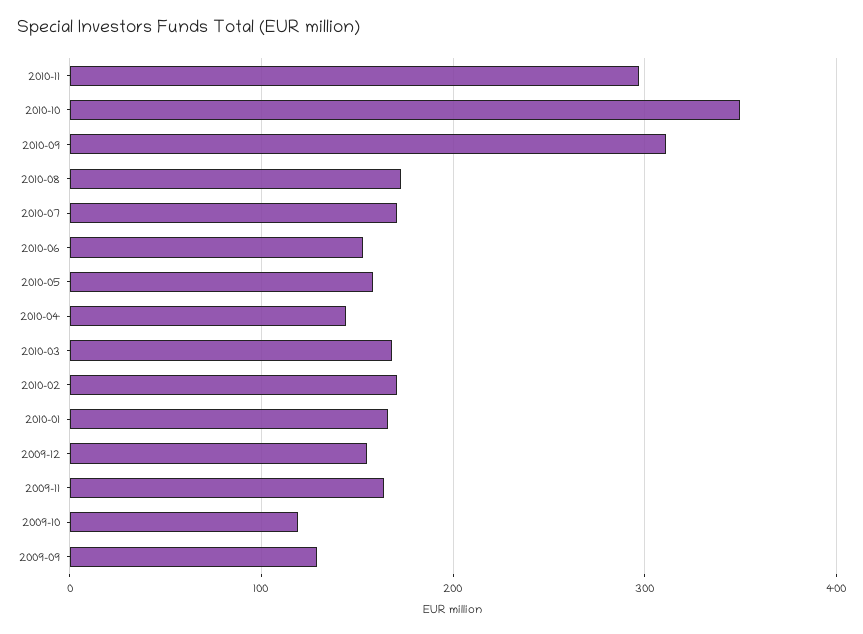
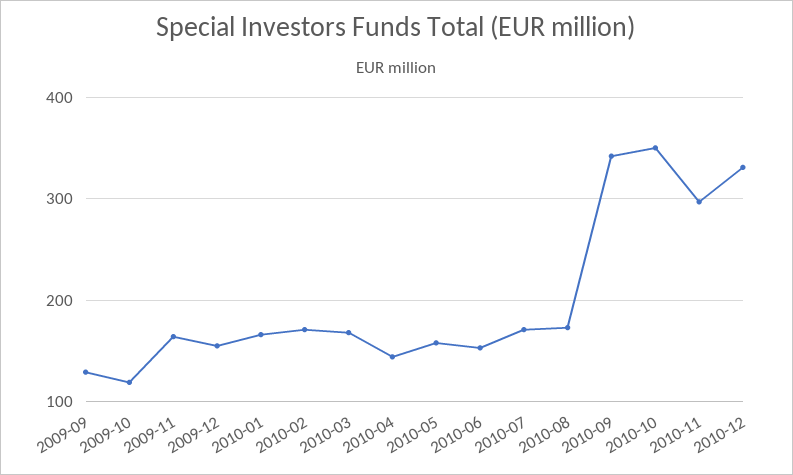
2010-09: 310 -> 340
2010-12: none -> 330

